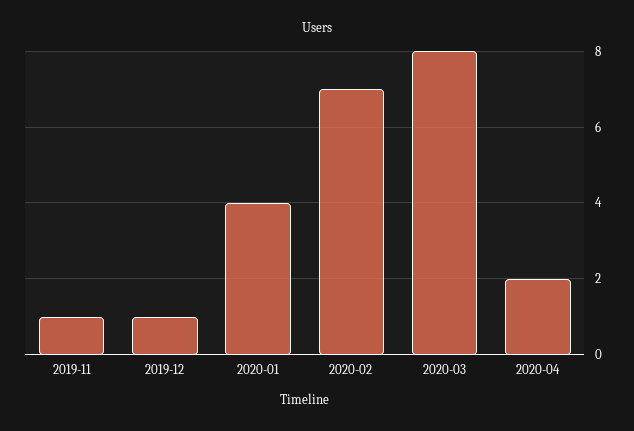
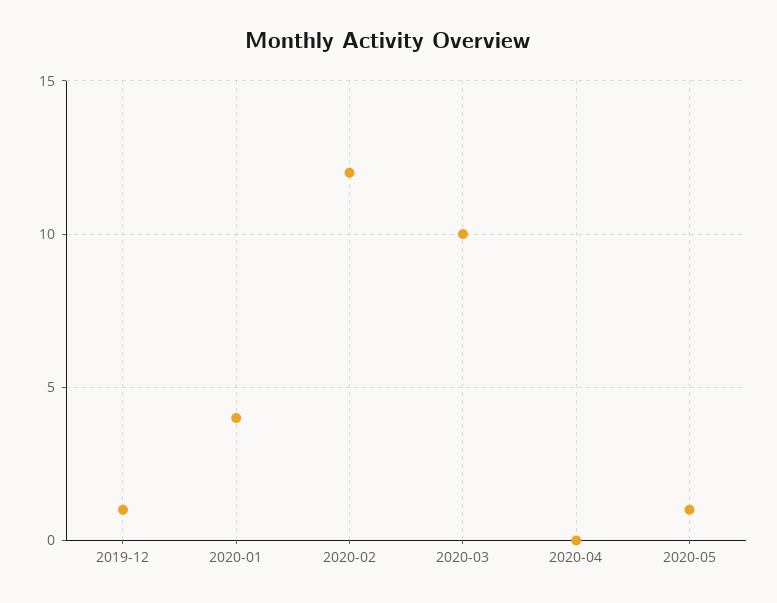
2019-11: 1 -> none
2020-02: 7 -> 12
2020-03: 8 -> 10
2020-04: 2 -> 0
2020-05: none -> 1

